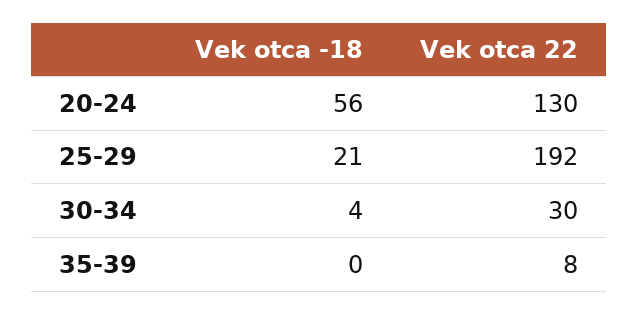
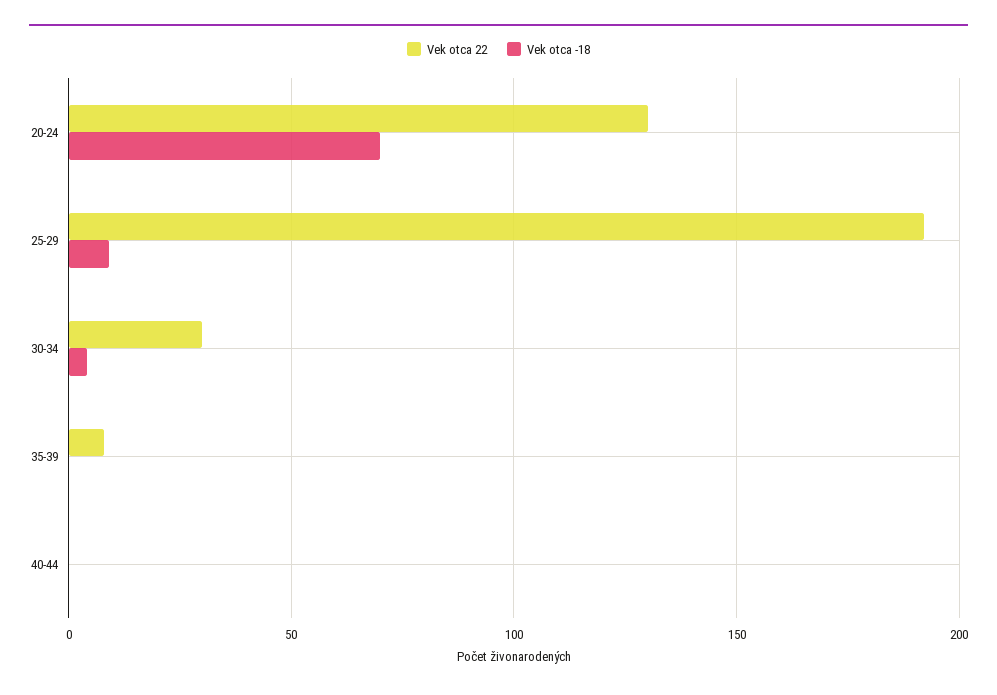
Vek otca -18, 20-24: 56 -> 70
Vek otca -18, 25-29: 21 -> 10
Vek otca 22, 40-44: none -> 0
Vek otca -18, 40-44: none -> 0

